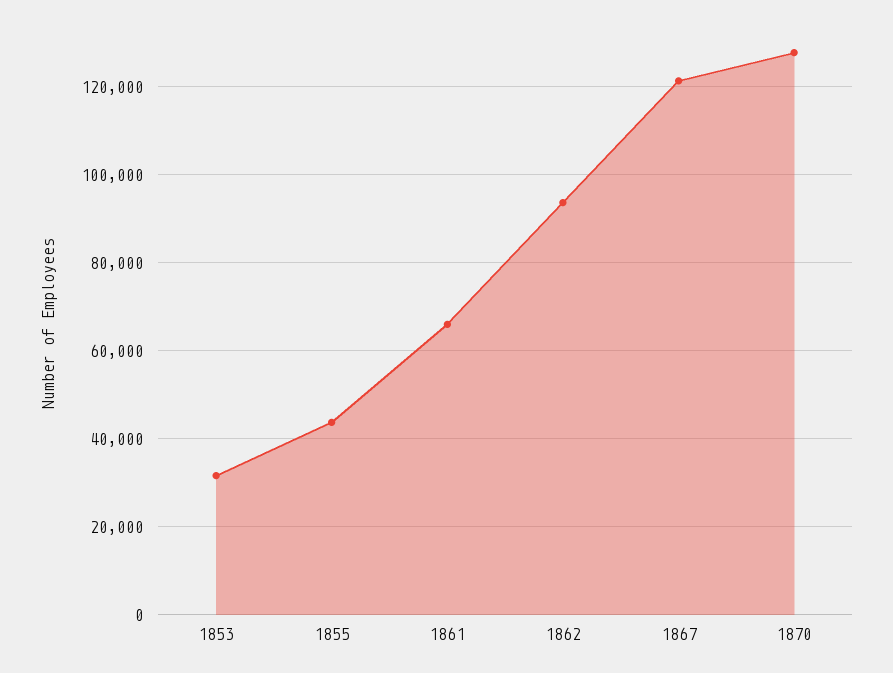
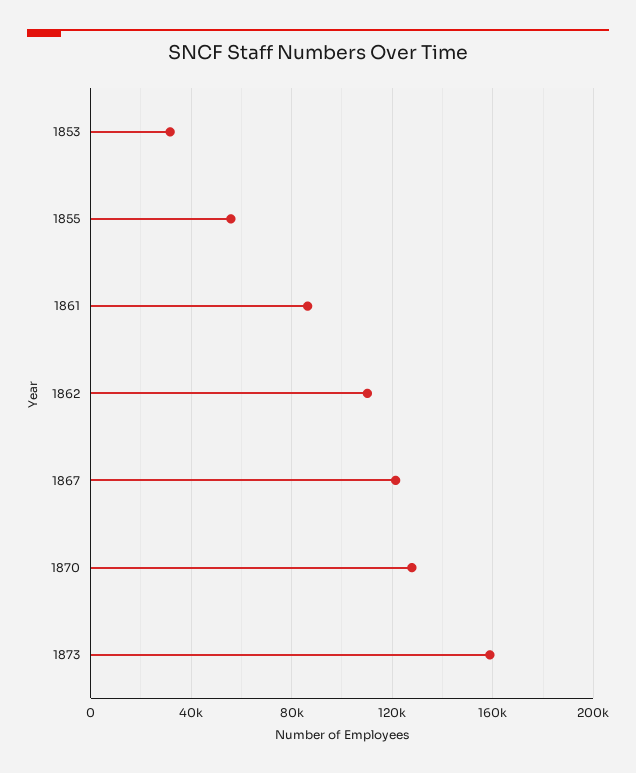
1855: 44000 -> 55000
1861: 66000 -> 85000
1862: 94000 -> 110000
1873: none -> 160000

